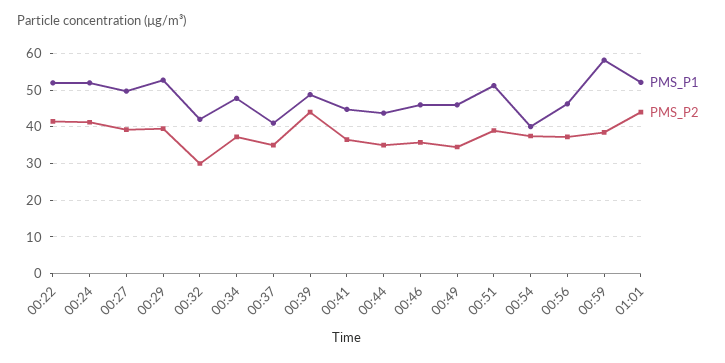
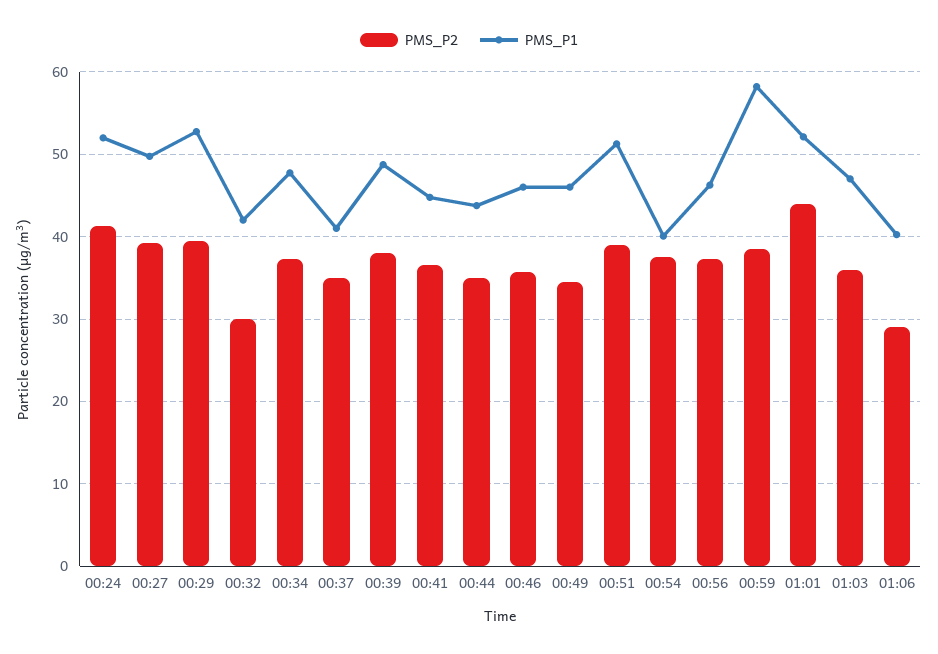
PMS_P1, 00:22: 52 -> none
PMS_P2, 00:22: 42 -> none
PMS_P2, 00:39: 44 -> 38
PMS_P2, 01:03: none -> 36
PMS_P1, 01:03: none -> 47
PMS_P2, 01:06: none -> 29
PMS_P1, 01:06: none -> 40

